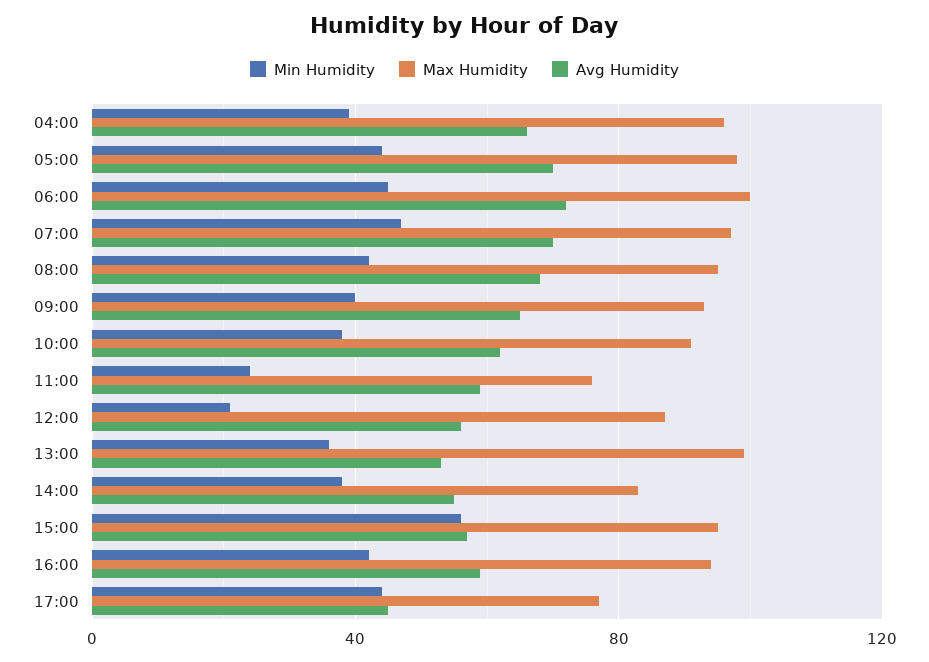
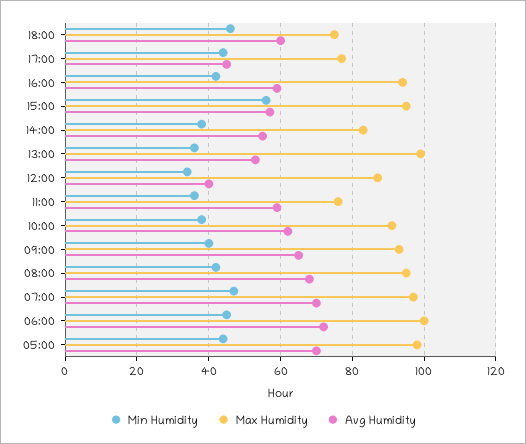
Min Humidity, 04:00: 40 -> none
Max Humidity, 04:00: 95 -> none
Avg Humidity, 04:00: 65 -> none
Min Humidity, 11:00: 25 -> 35
Min Humidity, 12:00: 20 -> 35
Avg Humidity, 12:00: 55 -> 40
Min Humidity, 18:00: none -> 45
Max Humidity, 18:00: none -> 75
Avg Humidity, 18:00: none -> 60

